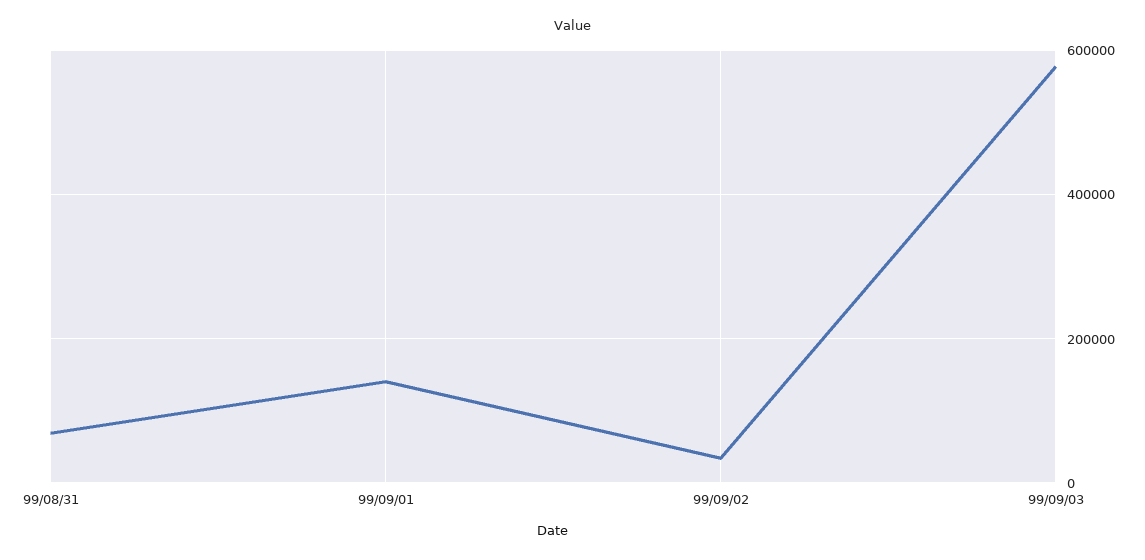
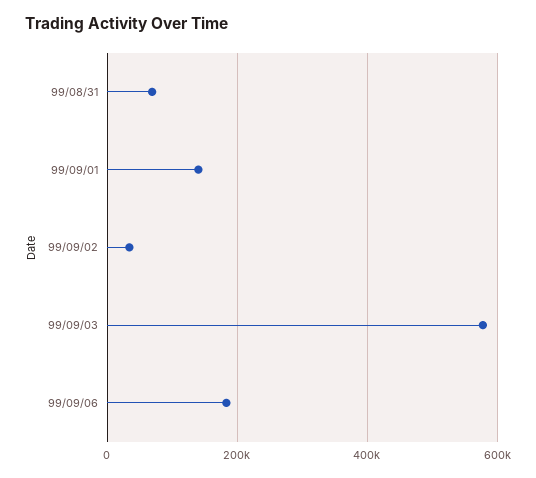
99/09/06: none -> 180000

